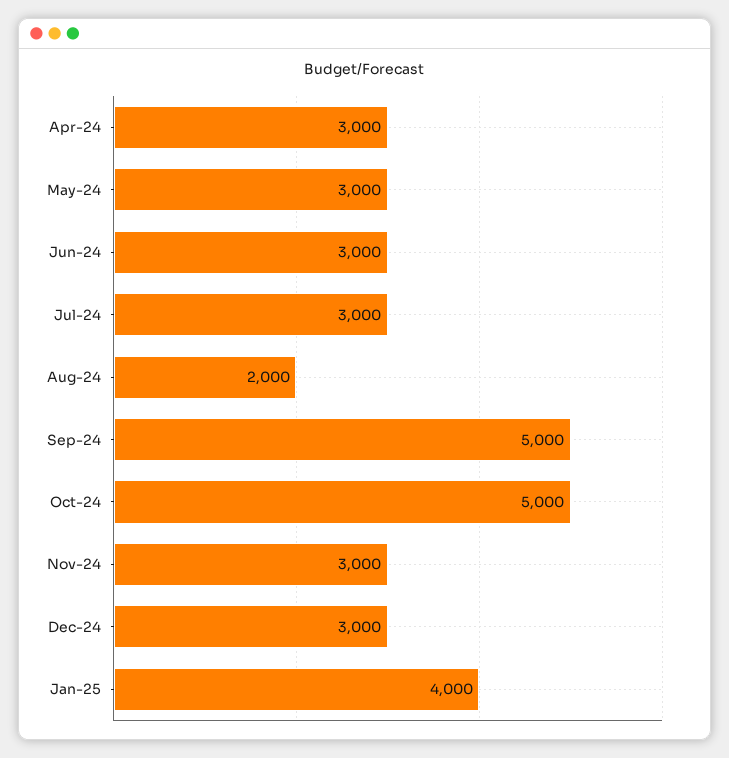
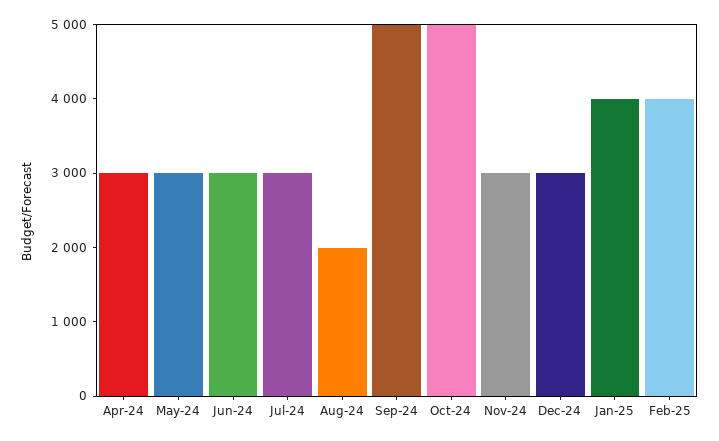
Feb-25: none -> 4000

